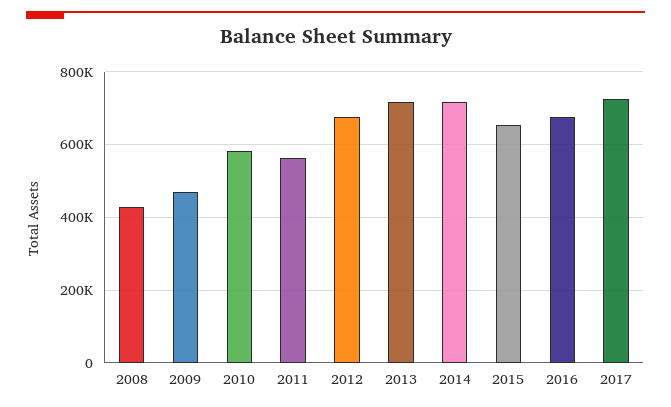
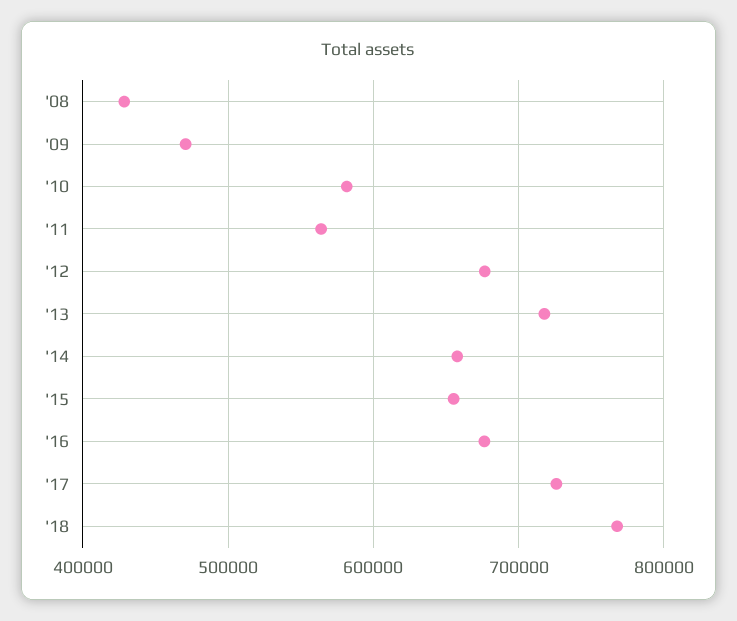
2014: 720000 -> 660000
'18: none -> 770000

